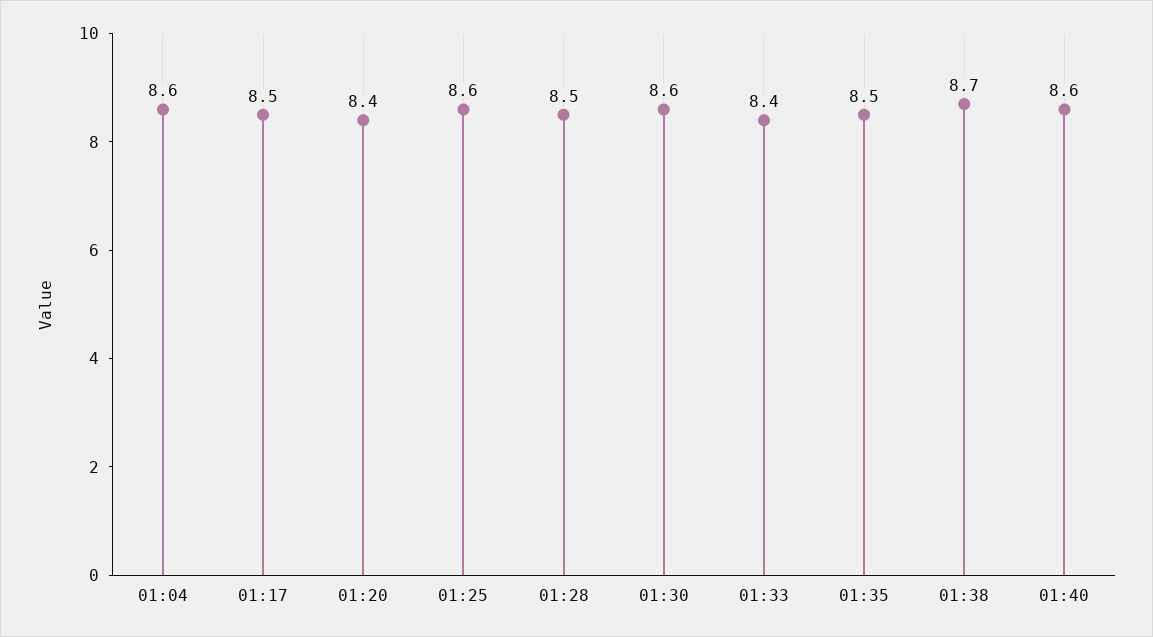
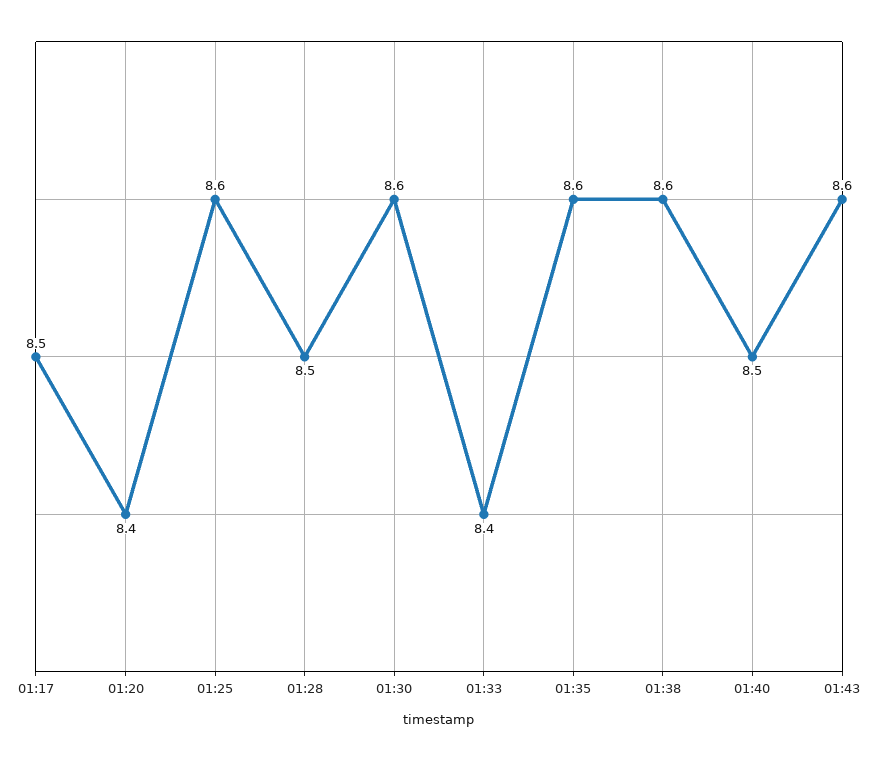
01:04: 8.6 -> none
01:35: 8.5 -> 8.6
01:38: 8.7 -> 8.6
01:40: 8.6 -> 8.5
01:43: none -> 8.6

